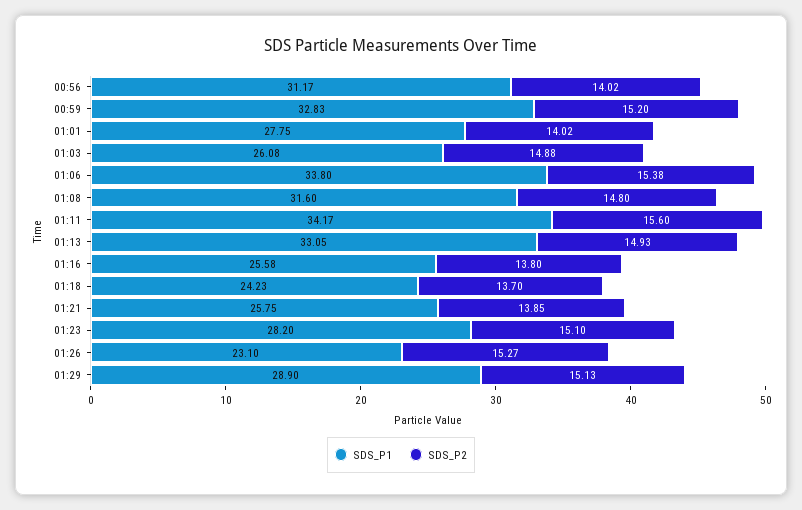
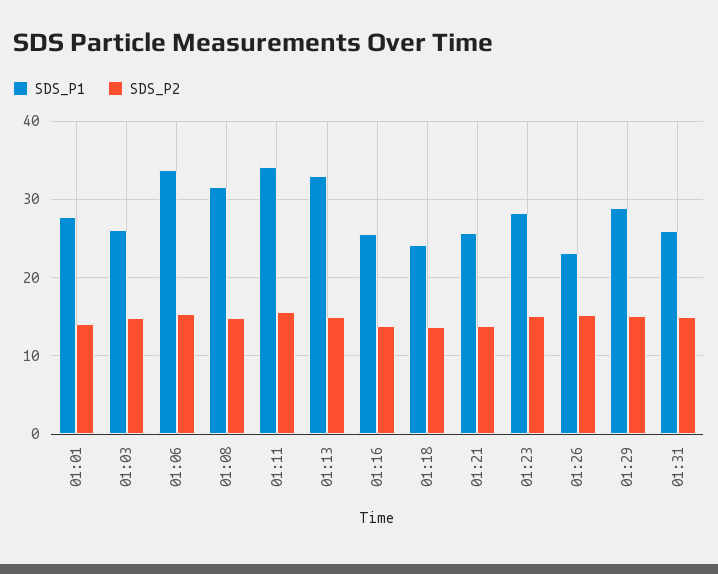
SDS_P1, 00:56: 31.17 -> none
SDS_P2, 00:56: 14.02 -> none
SDS_P1, 00:59: 32.83 -> none
SDS_P2, 00:59: 15.2 -> none
SDS_P1, 01:31: none -> 26
SDS_P2, 01:31: none -> 15

